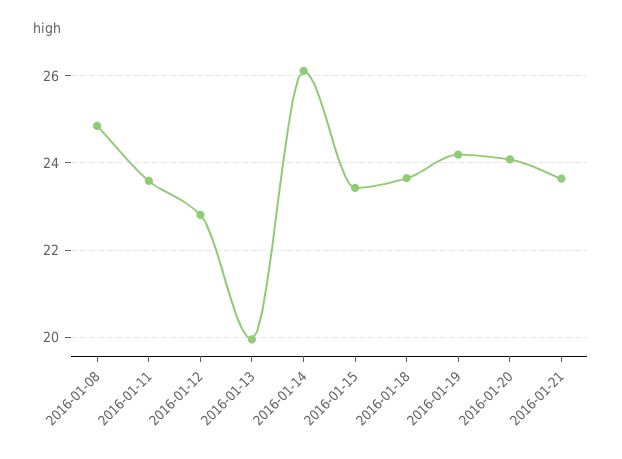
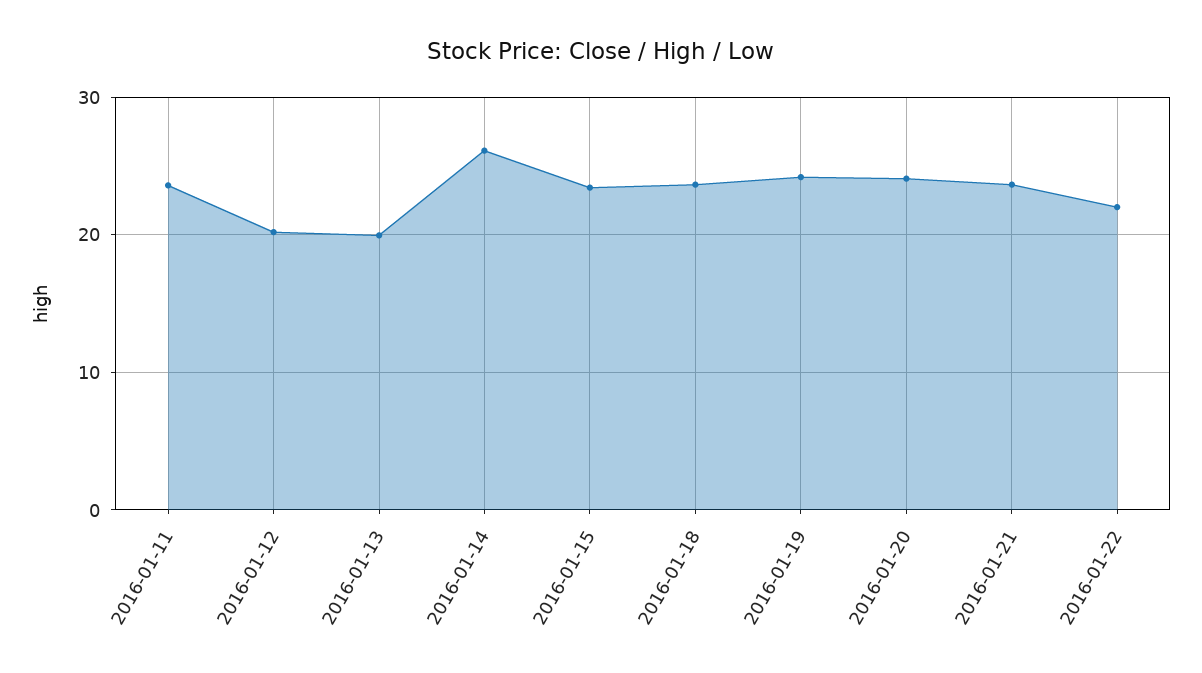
2016-01-08: 24.8 -> none
2016-01-12: 22.8 -> 20
2016-01-22: none -> 22

